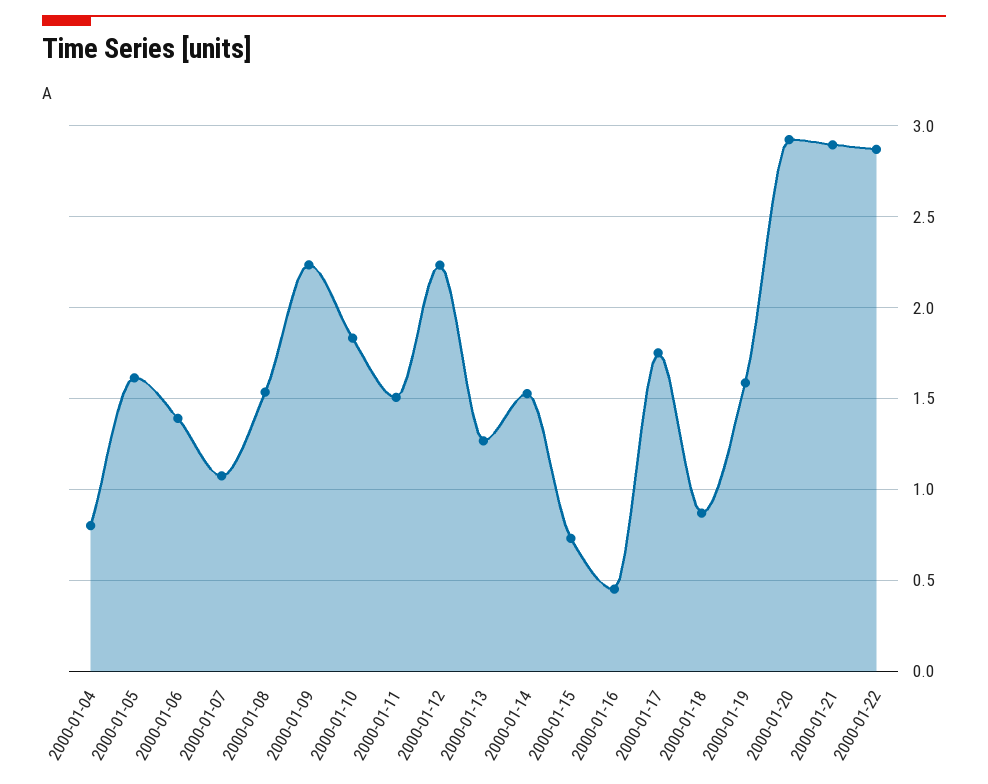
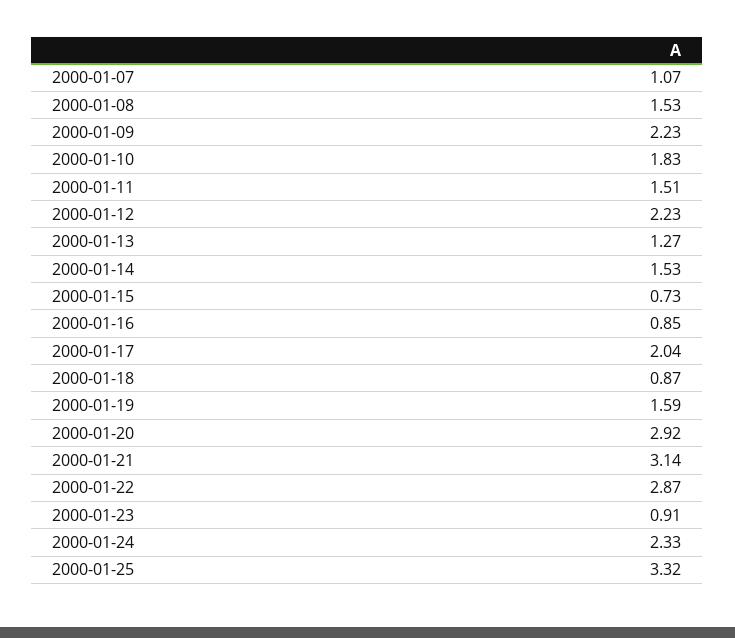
2000-01-04: 0.8 -> none
2000-01-05: 1.6 -> none
2000-01-06: 1.4 -> none
2000-01-16: 0.45 -> 0.85
2000-01-17: 1.75 -> 2.04
2000-01-21: 2.9 -> 3.14
2000-01-23: none -> 0.91
2000-01-24: none -> 2.33
2000-01-25: none -> 3.32

